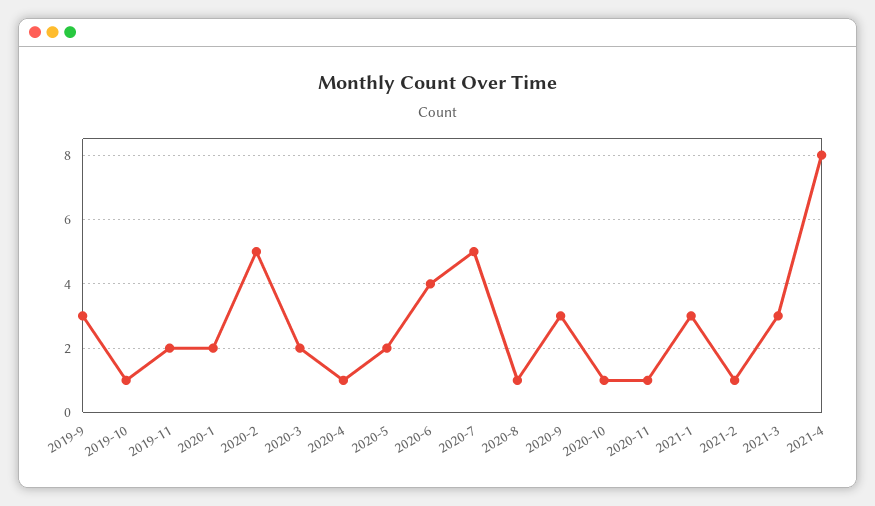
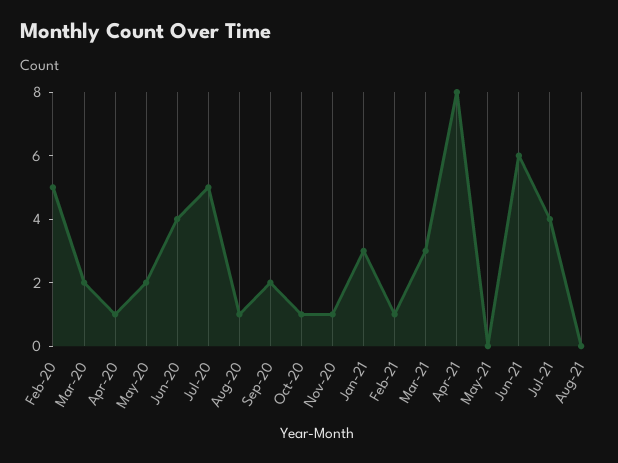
2019-9: 3 -> none
2019-10: 1 -> none
2019-11: 2 -> none
2020-1: 2 -> none
2020-9: 3 -> 2
May-21: none -> 0
Jun-21: none -> 6
Jul-21: none -> 4
Aug-21: none -> 0

